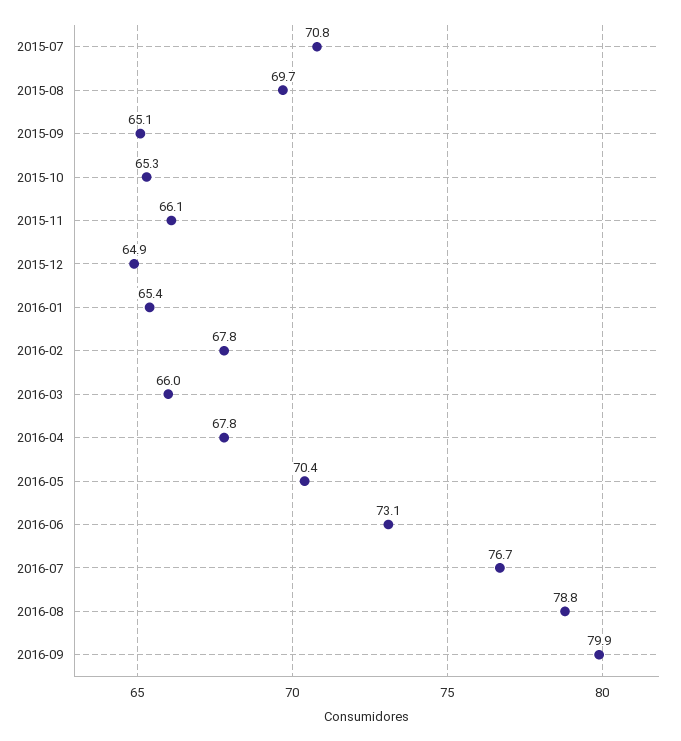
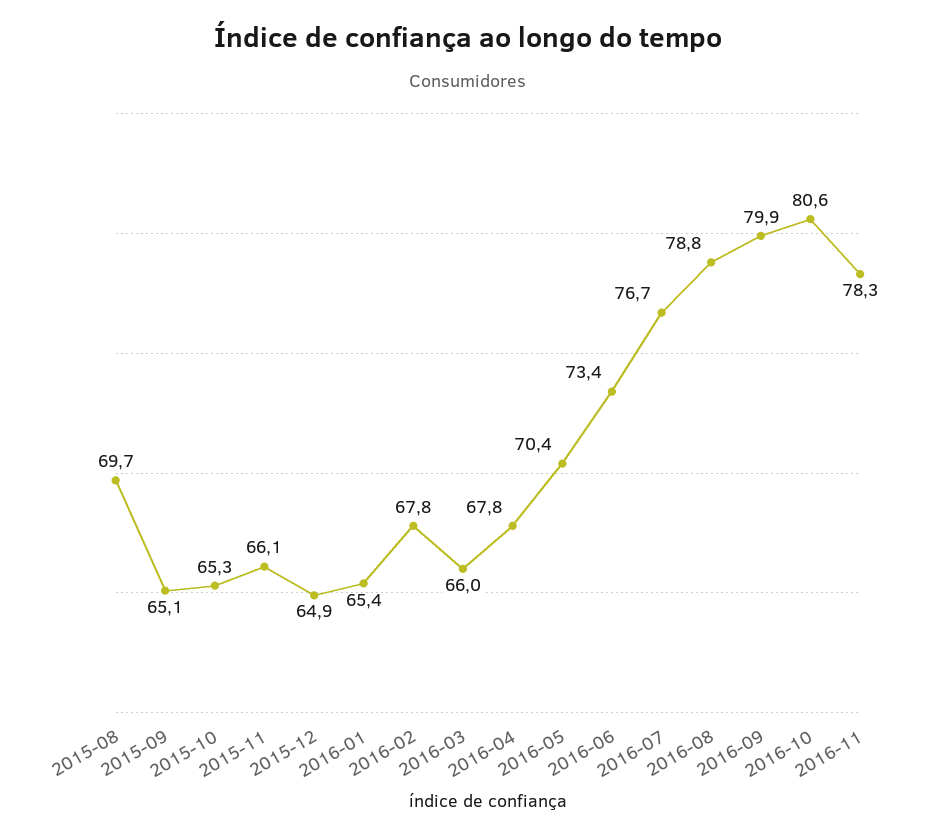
2015-07: 70.8 -> none
2016-06: 73.1 -> 73.4
2016-10: none -> 80.6
2016-11: none -> 78.3

